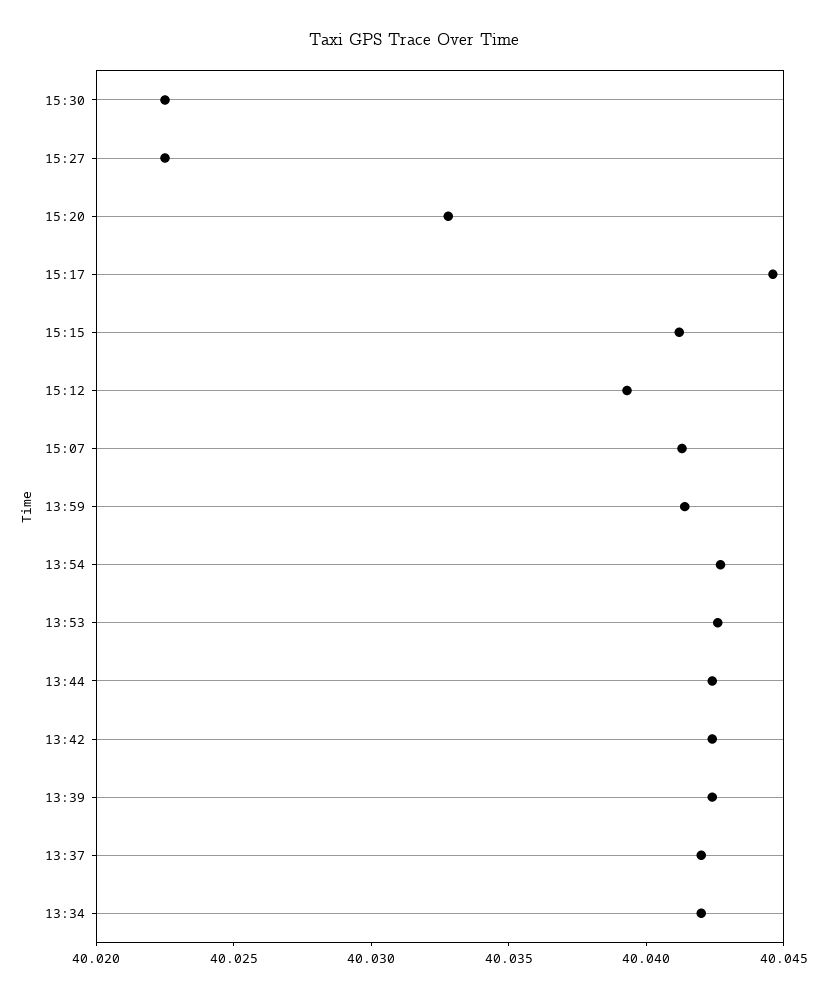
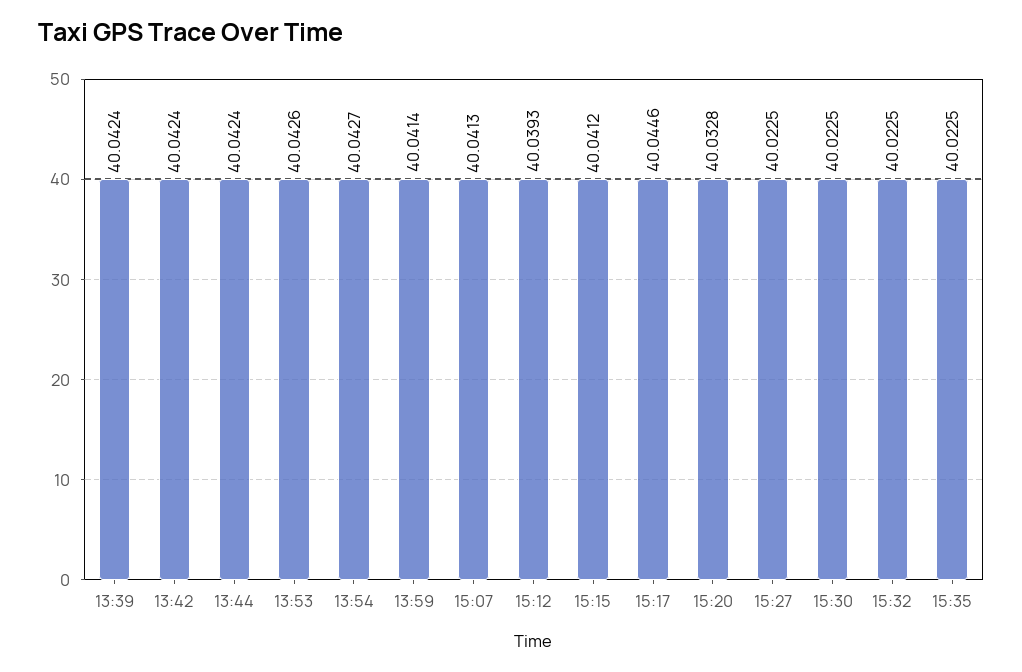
13:37: 40.042 -> none
13:34: 40.042 -> none
15:32: none -> 40.0225
15:35: none -> 40.0225

